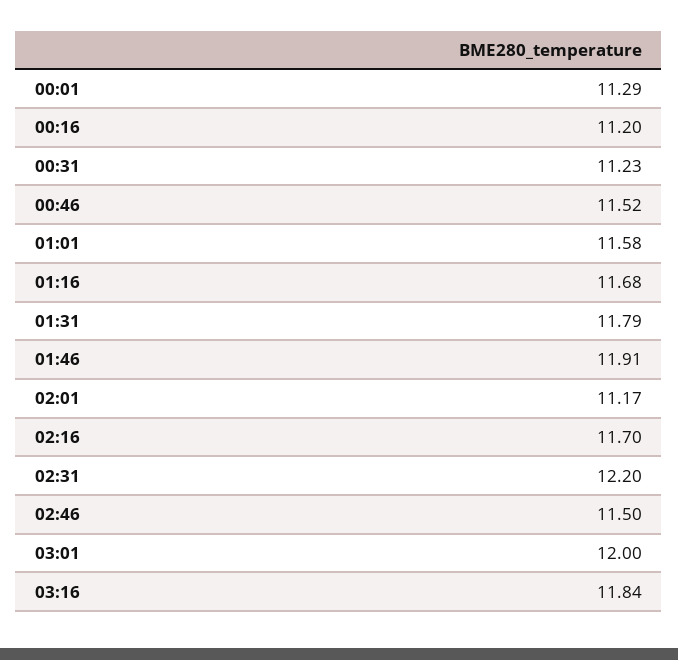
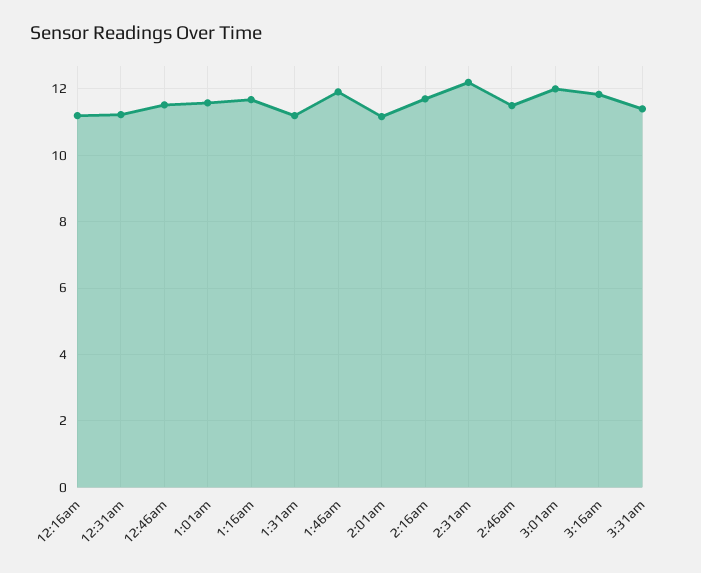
00:01: 11.29 -> none
01:31: 11.79 -> 11.2
3:31am: none -> 11.4

